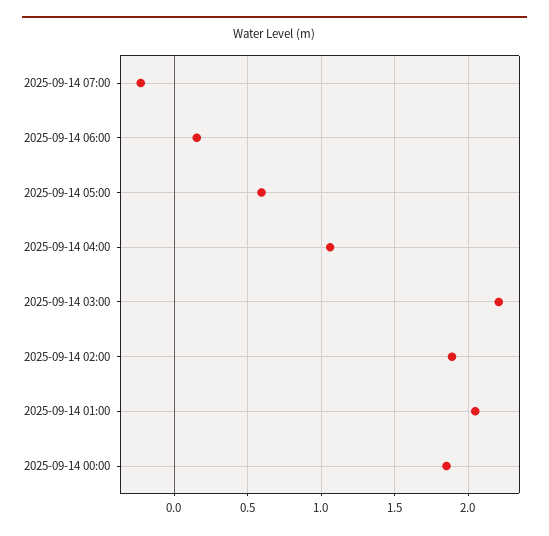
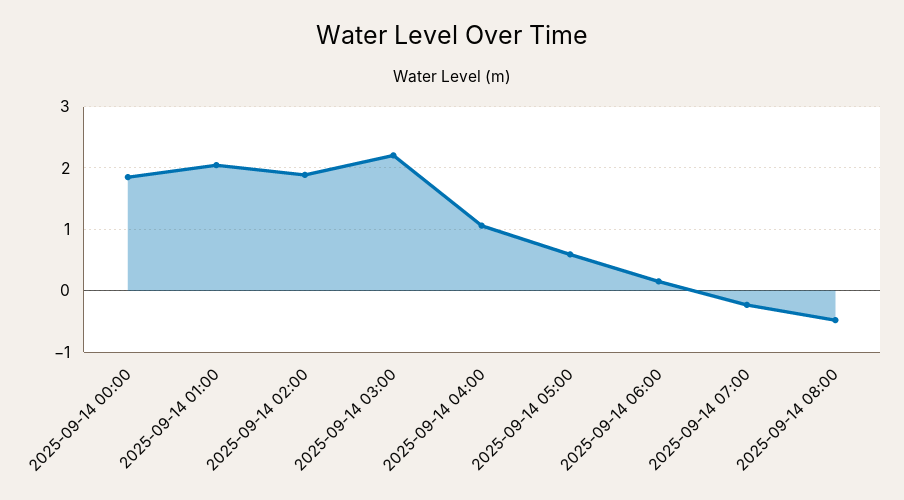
2025-09-14 08:00: none -> -0.5

